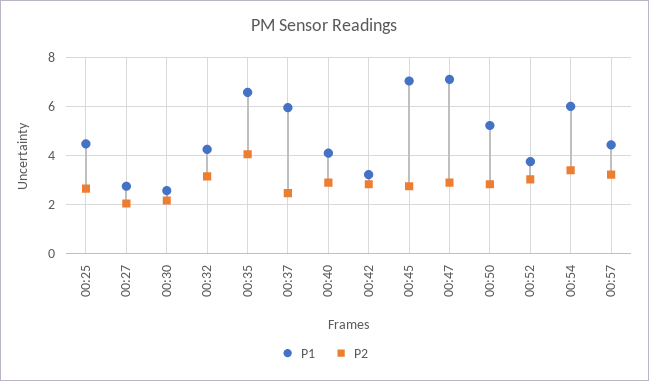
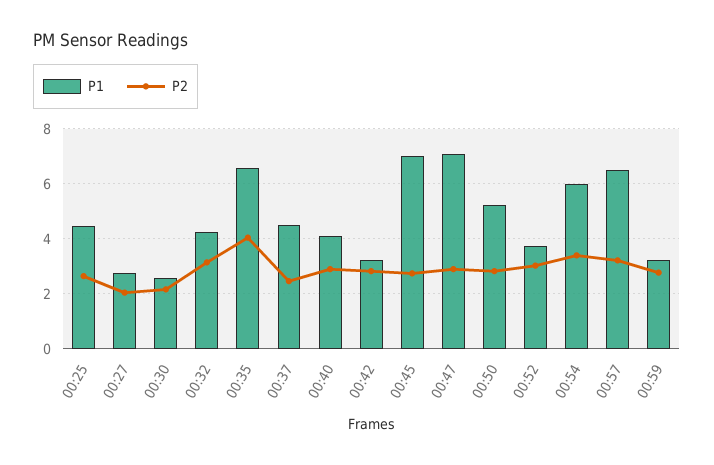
P1, 00:37: 6 -> 4.5
P1, 00:57: 4.5 -> 6.5
P1, 00:59: none -> 3.25
P2, 00:59: none -> 2.75

